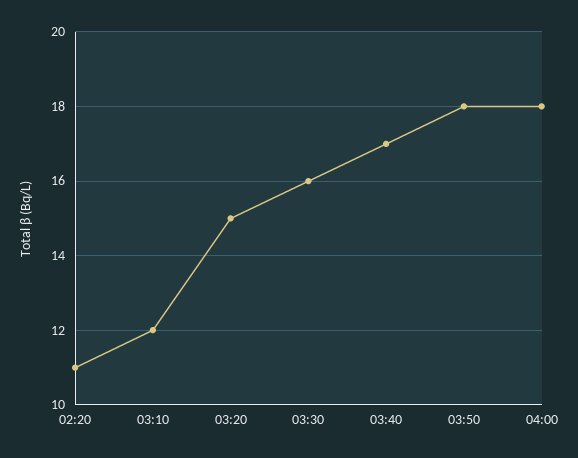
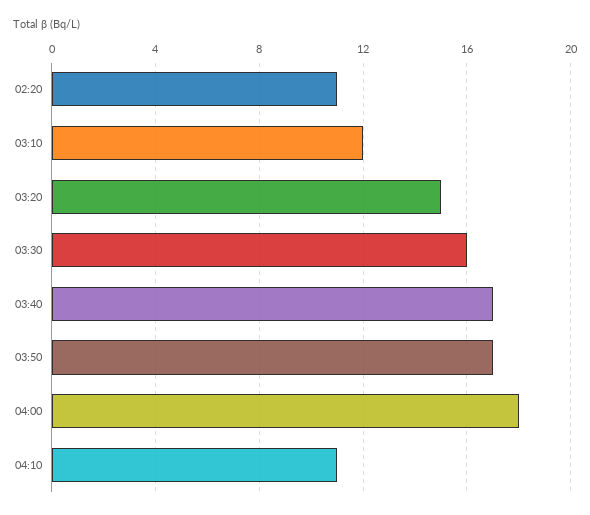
03:50: 18 -> 17
04:10: none -> 11

